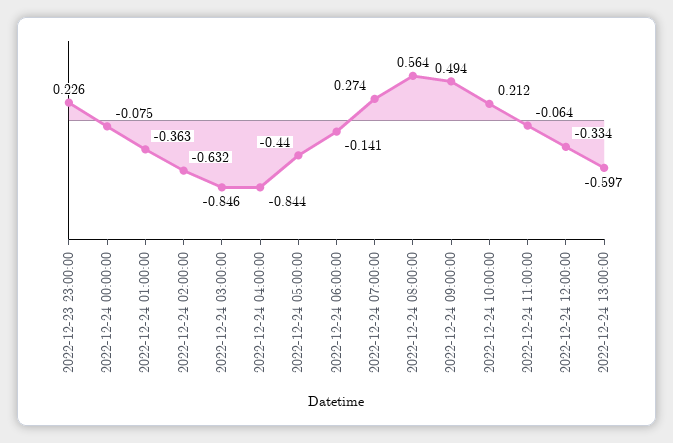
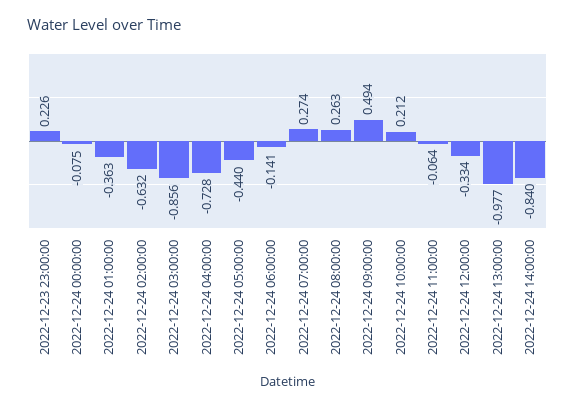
2022-12-24 03:00:00: -0.846 -> -0.856
2022-12-24 04:00:00: -0.844 -> -0.728
2022-12-24 08:00:00: 0.564 -> 0.263
2022-12-24 13:00:00: -0.597 -> -0.977
2022-12-24 14:00:00: none -> -0.84

